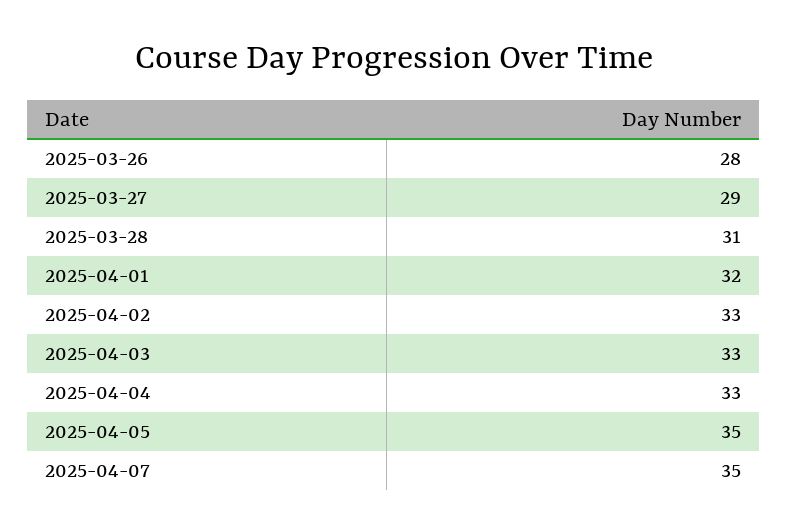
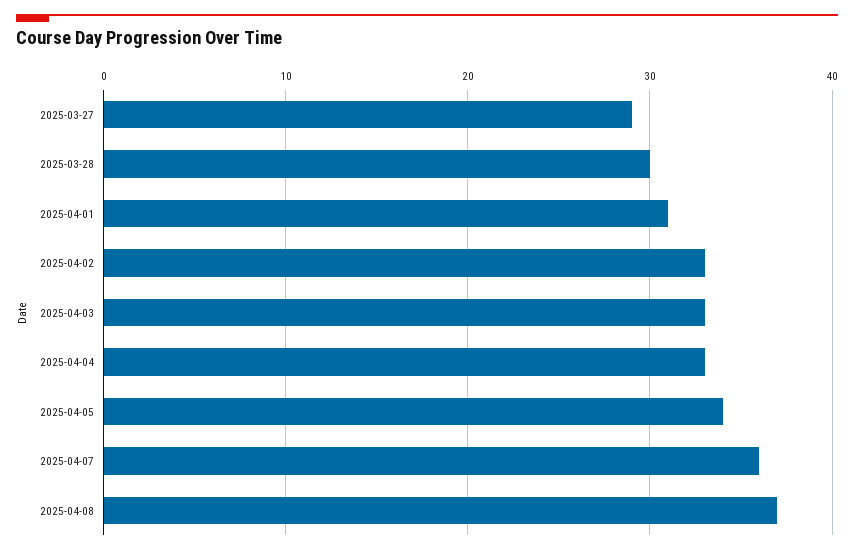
2025-03-26: 28 -> none
2025-03-28: 31 -> 30
2025-04-01: 32 -> 31
2025-04-05: 35 -> 34
2025-04-07: 35 -> 36
2025-04-08: none -> 37

